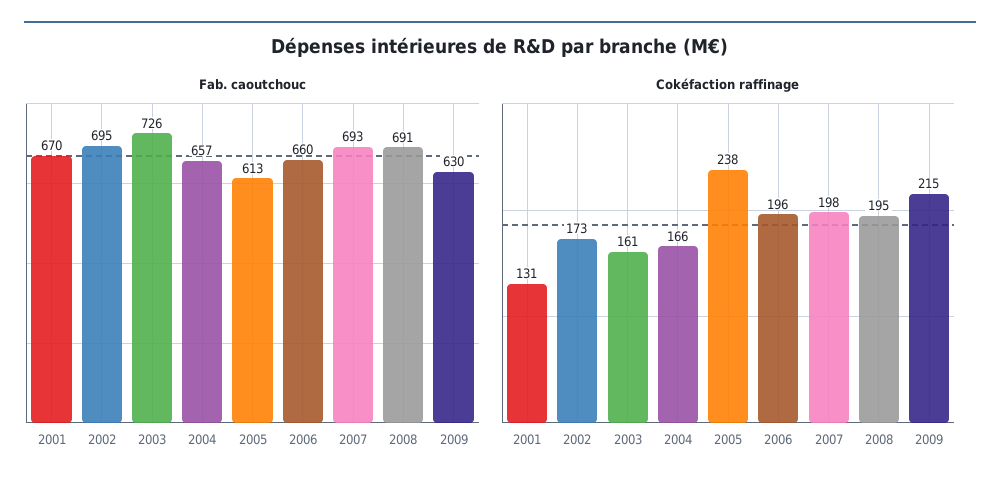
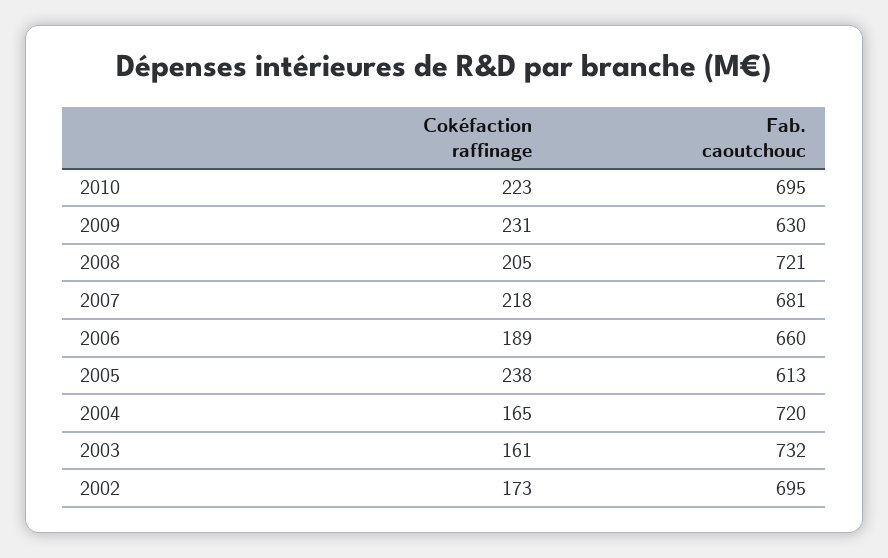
Fab. caoutchouc, 2001: 670 -> none
Fab. caoutchouc, 2003: 726 -> 732
Fab. caoutchouc, 2004: 657 -> 720
Fab. caoutchouc, 2007: 693 -> 681
Fab. caoutchouc, 2008: 691 -> 721
Cokéfaction raffinage, 2001: 131 -> none
Cokéfaction raffinage, 2004: 166 -> 165
Cokéfaction raffinage, 2006: 196 -> 189
Cokéfaction raffinage, 2007: 198 -> 218
Cokéfaction raffinage, 2008: 195 -> 205
Cokéfaction raffinage, 2009: 215 -> 231
Cokéfaction raffinage, 2010: none -> 223
Fab. caoutchouc, 2010: none -> 695

